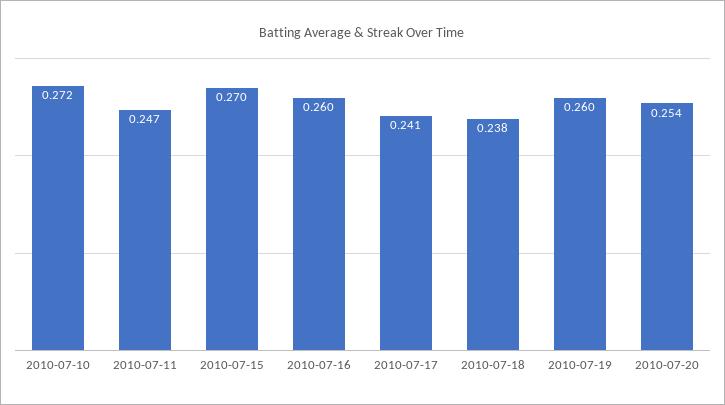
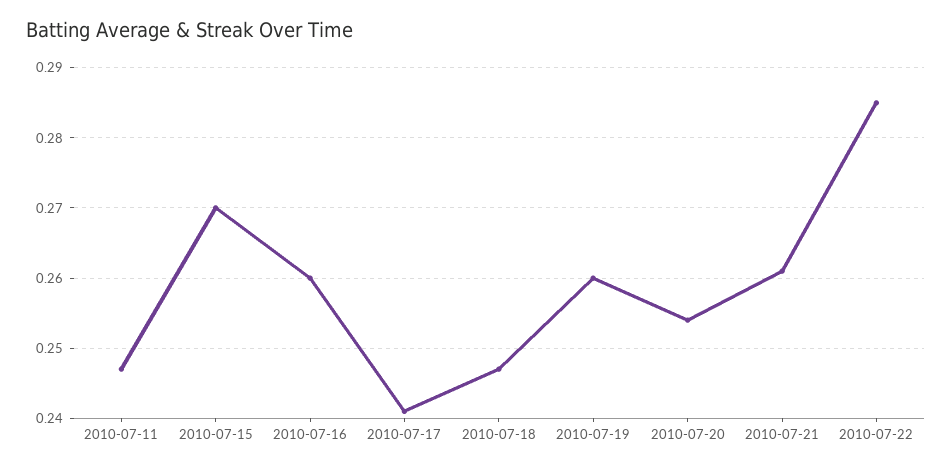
2010-07-10: 0.272 -> none
2010-07-18: 0.238 -> 0.247
2010-07-21: none -> 0.261
2010-07-22: none -> 0.285

